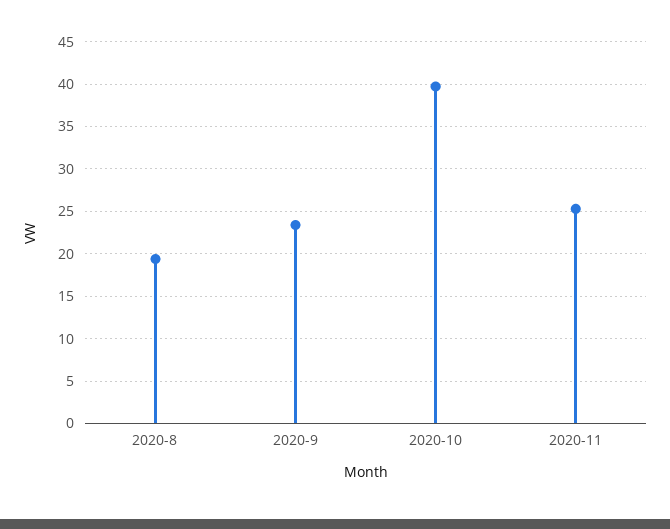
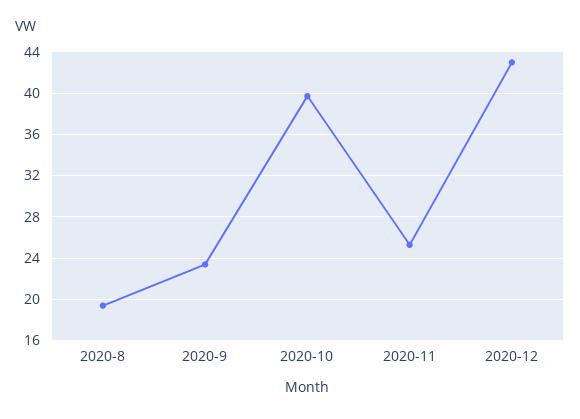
2020-12: none -> 43

